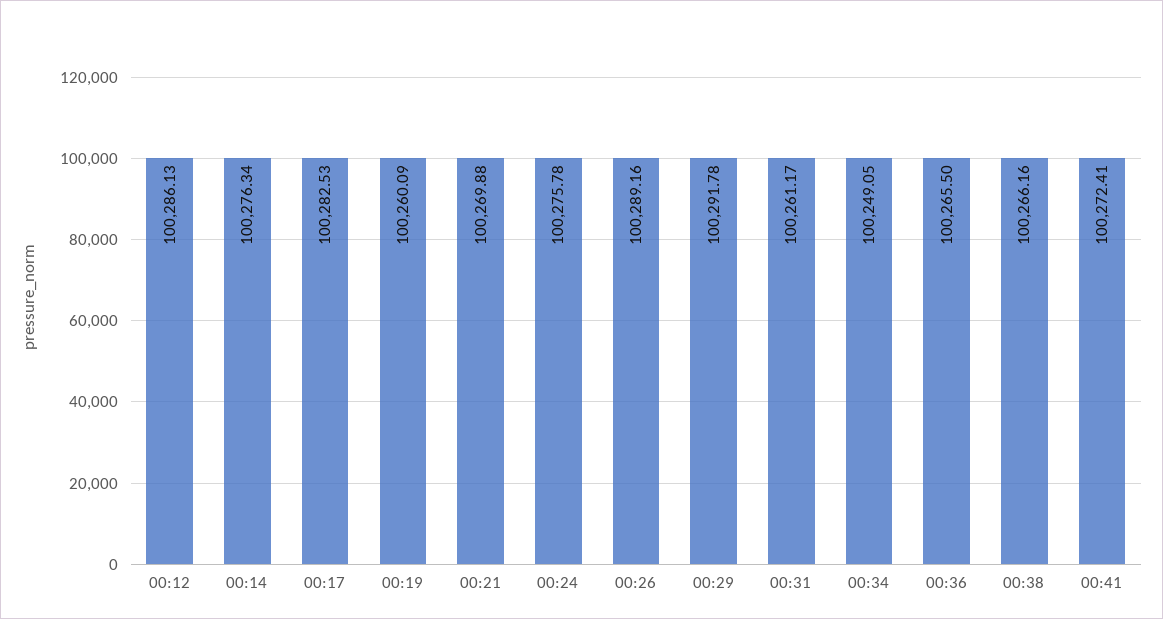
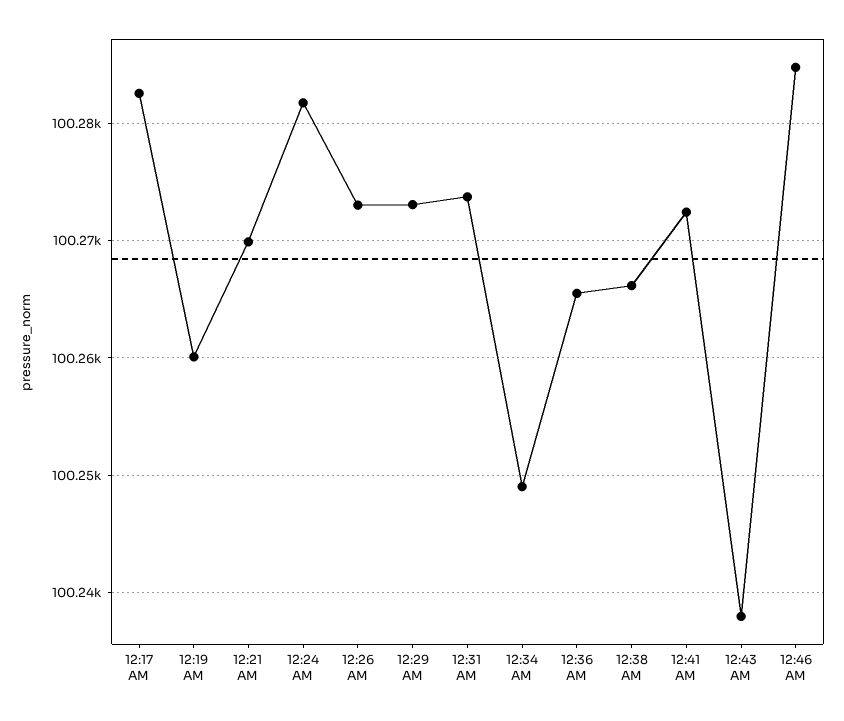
00:12: 100286.13 -> none
00:14: 100276.34 -> none
00:24: 100275.78 -> 100282
00:26: 100289.16 -> 100273
00:29: 100291.78 -> 100273
00:31: 100261.17 -> 100274
12:43 AM: none -> 100238
12:46 AM: none -> 100285

